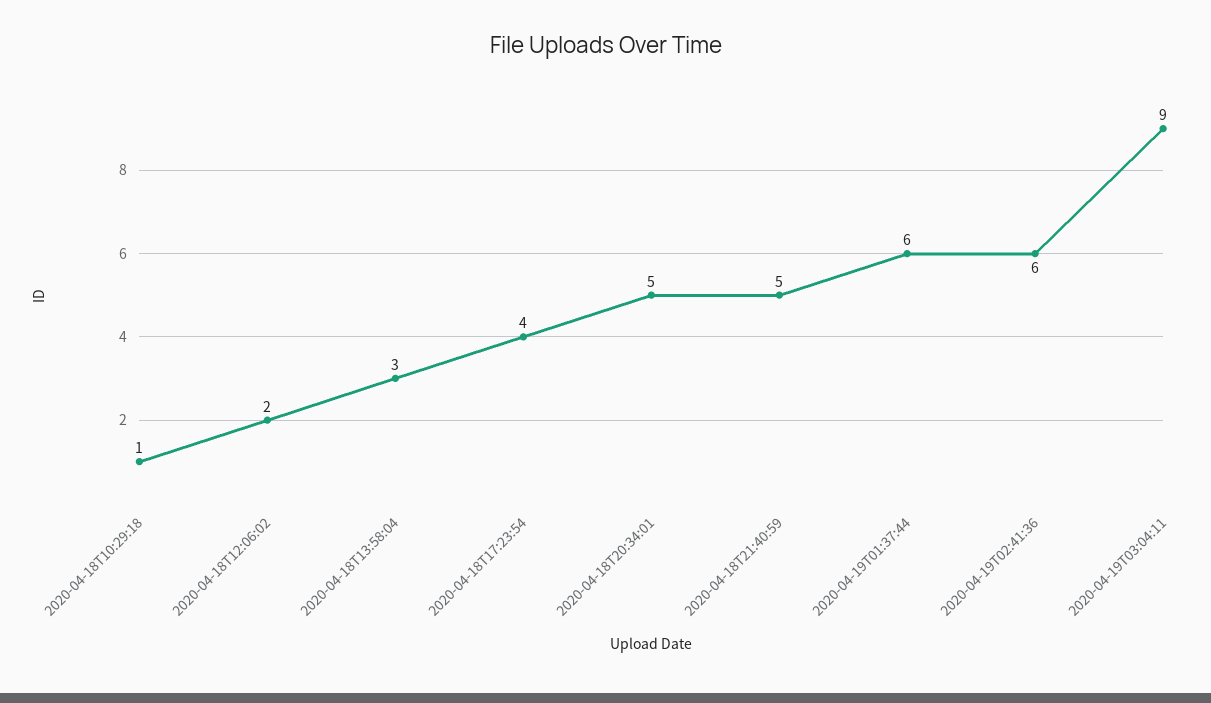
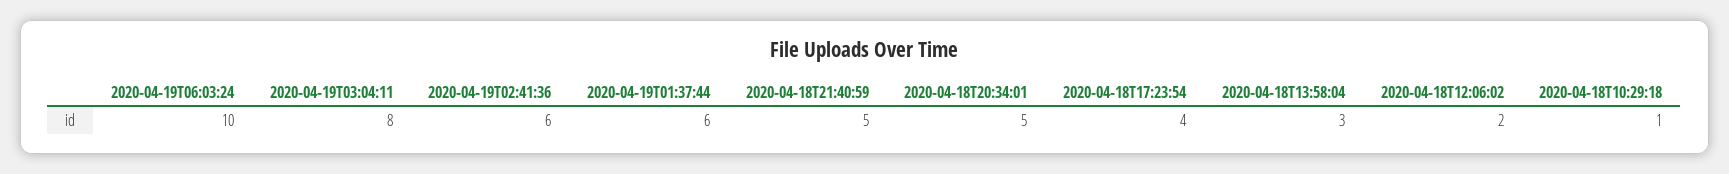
2020-04-19T03:04:11: 9 -> 8
2020-04-19T06:03:24: none -> 10

